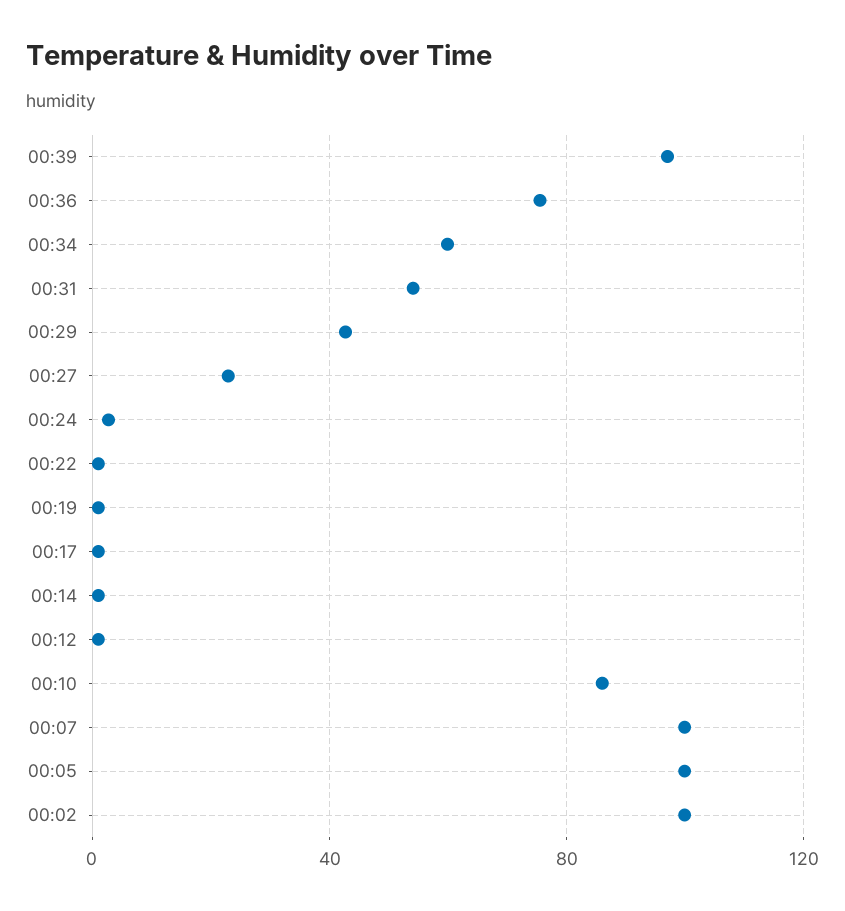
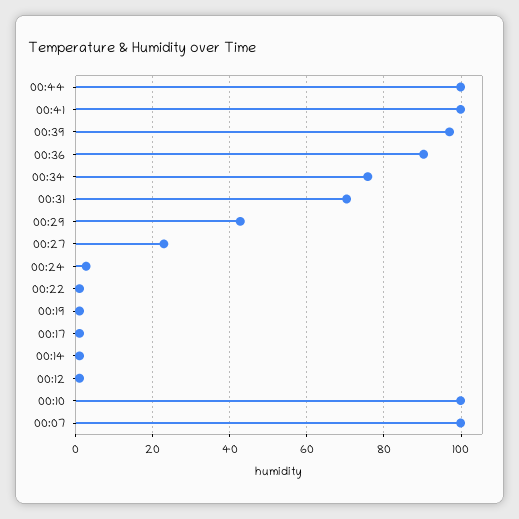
00:36: 75 -> 90
00:34: 60 -> 76
00:31: 55 -> 70
00:10: 85 -> 100
00:05: 100 -> none
00:02: 100 -> none
00:44: none -> 100
00:41: none -> 100

